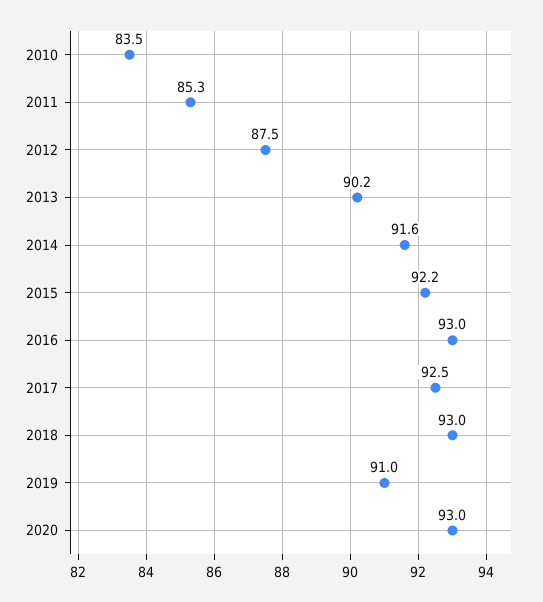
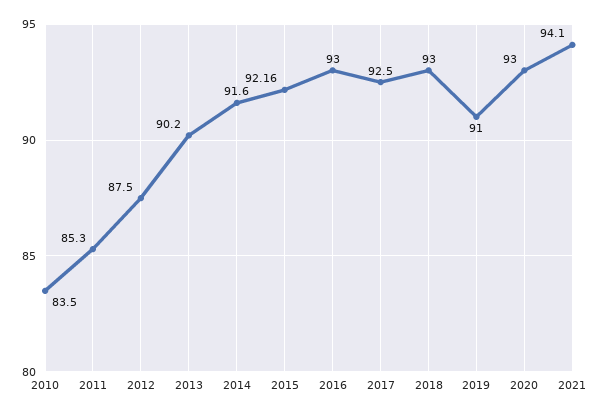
2021: none -> 94.1

